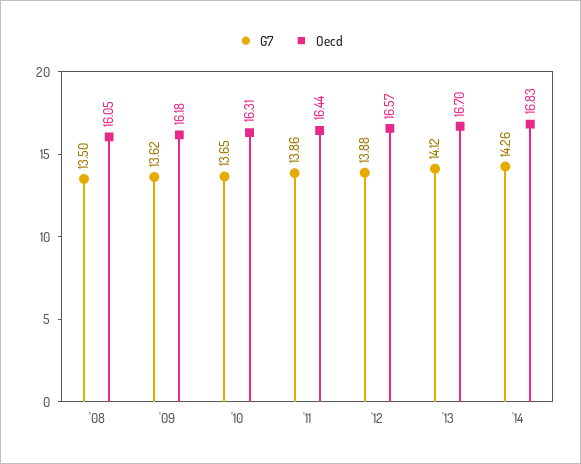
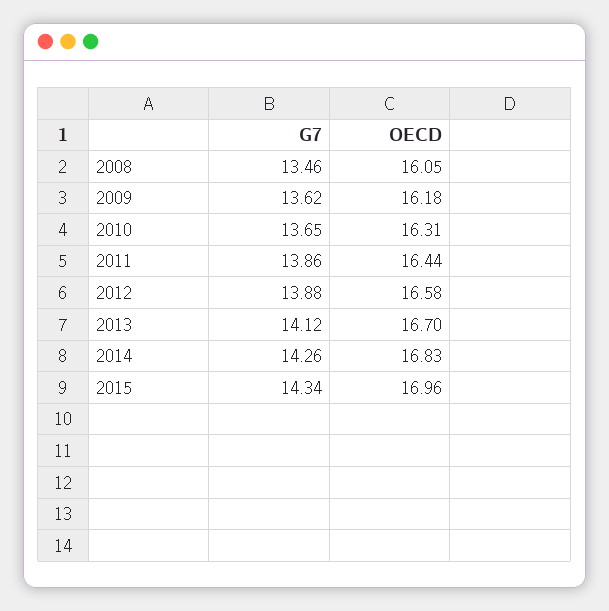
G7, '08: 13.5 -> 13.46
Oecd, '12: 16.57 -> 16.58
G7, 2015: none -> 14.34
Oecd, 2015: none -> 16.96

